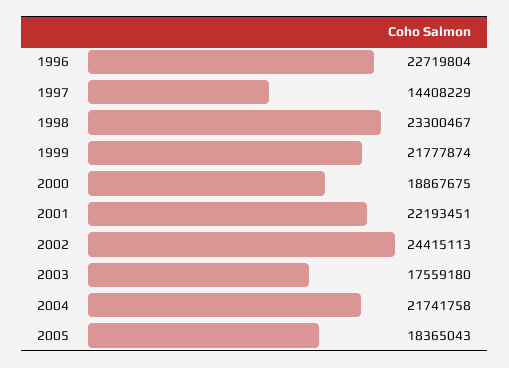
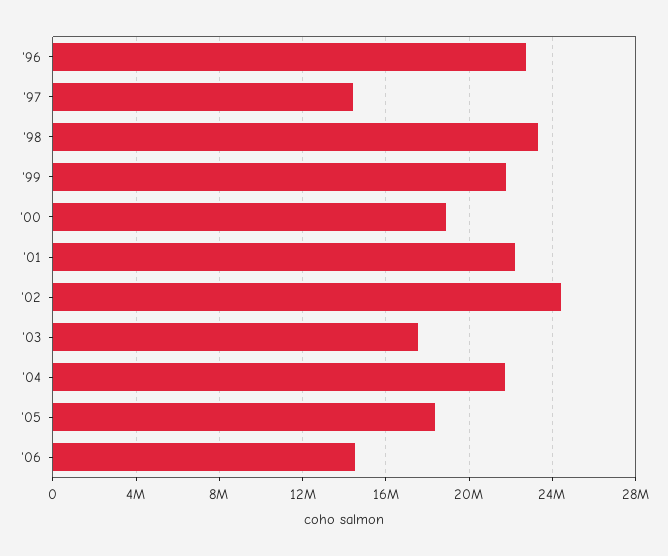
'06: none -> 14500000

